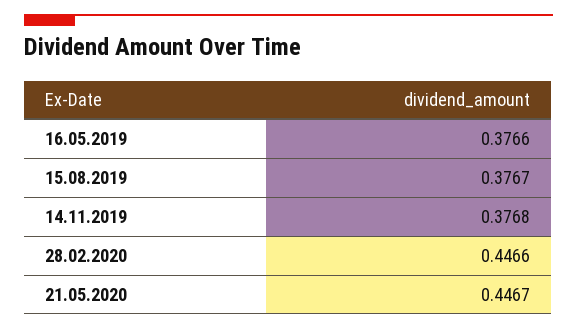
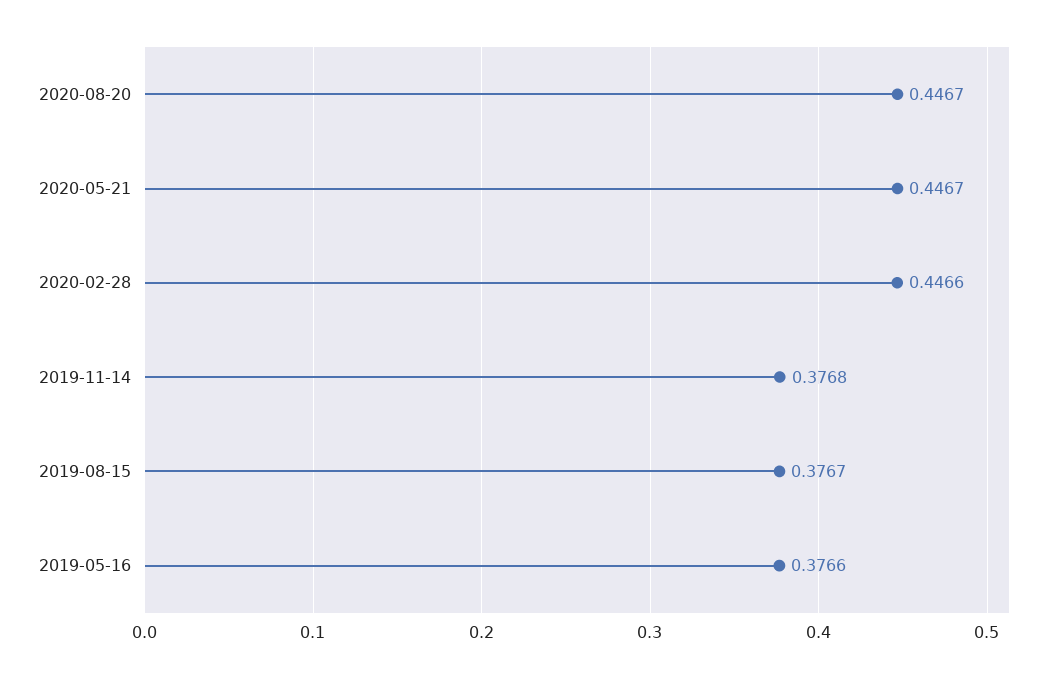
2020-08-20: none -> 0.4467

